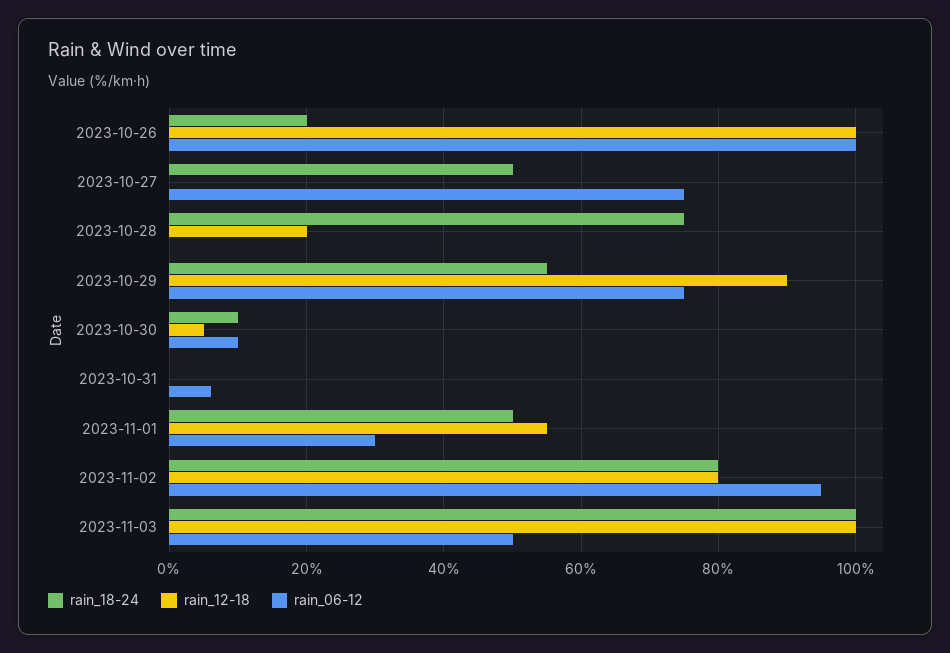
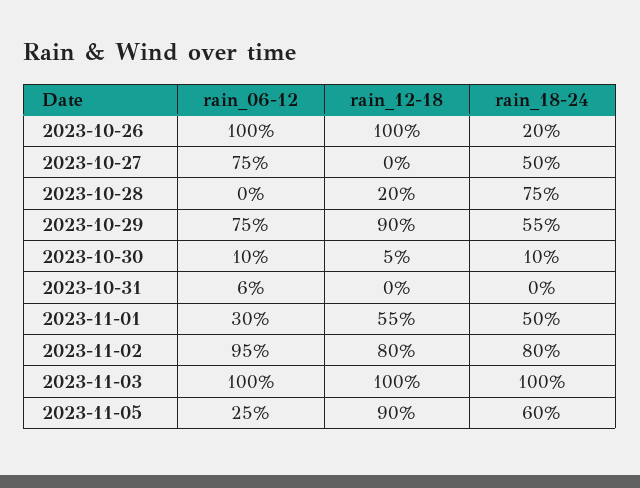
rain_06-12, 2023-11-03: 50 -> 100
rain_06-12, 2023-11-05: none -> 25
rain_12-18, 2023-11-05: none -> 90
rain_18-24, 2023-11-05: none -> 60

